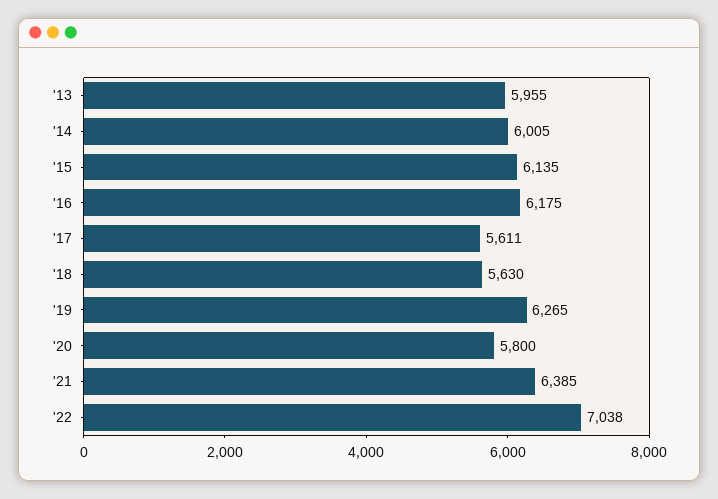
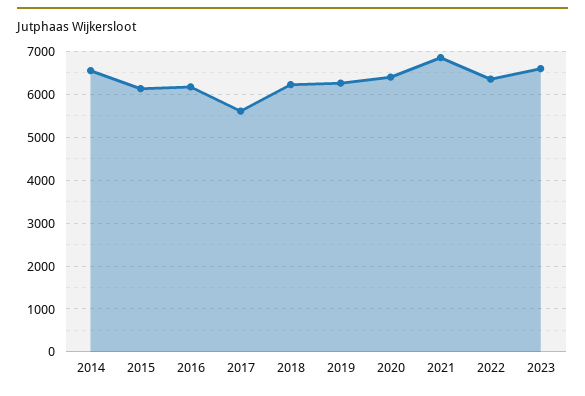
'13: 5955 -> none
'14: 6005 -> 6600
'18: 5630 -> 6200
'20: 5800 -> 6400
'21: 6385 -> 6800
'22: 7038 -> 6400
2023: none -> 6600

